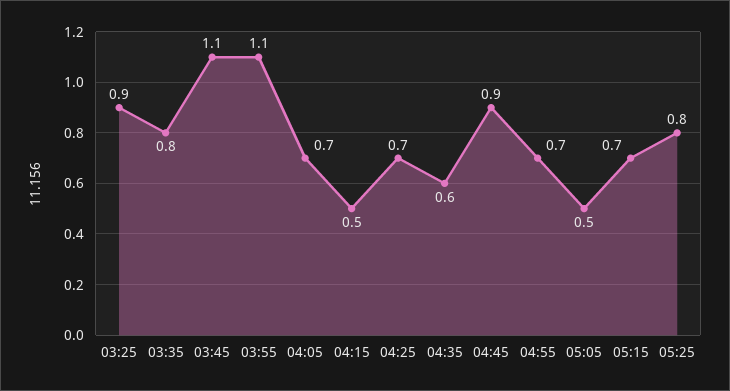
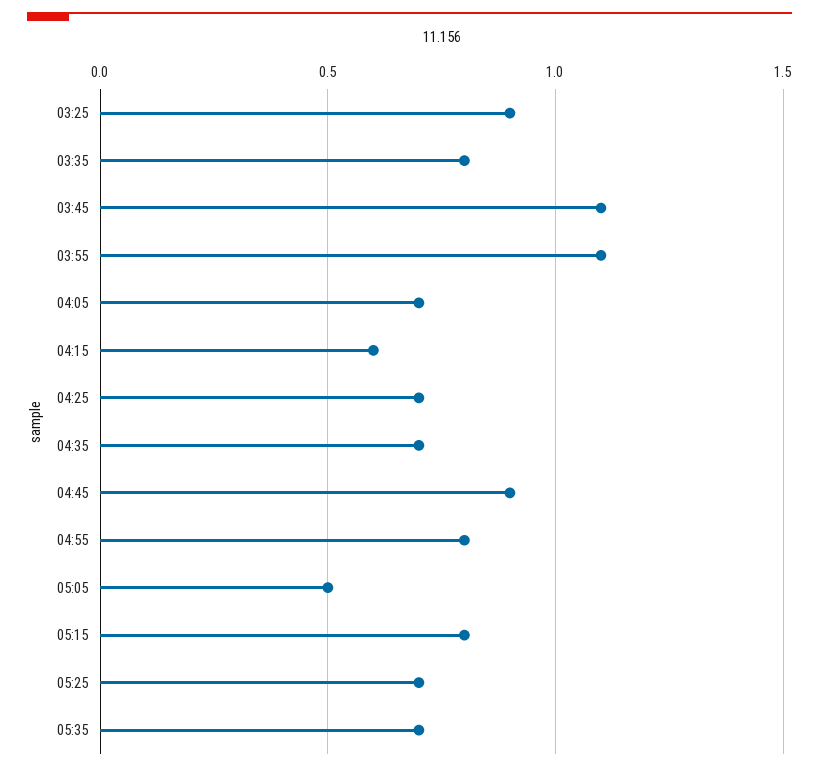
04:15: 0.5 -> 0.6
04:35: 0.6 -> 0.7
04:55: 0.7 -> 0.8
05:15: 0.7 -> 0.8
05:25: 0.8 -> 0.7
05:35: none -> 0.7

